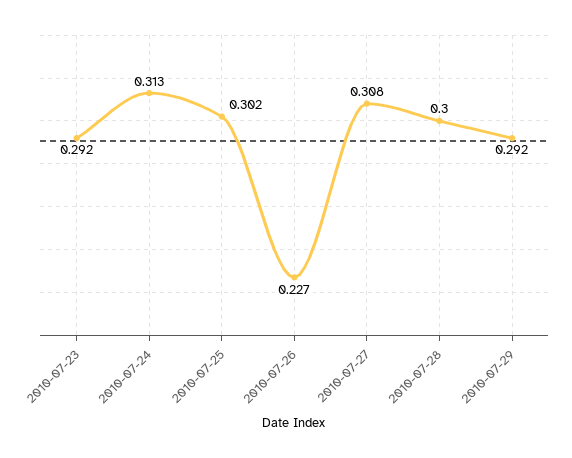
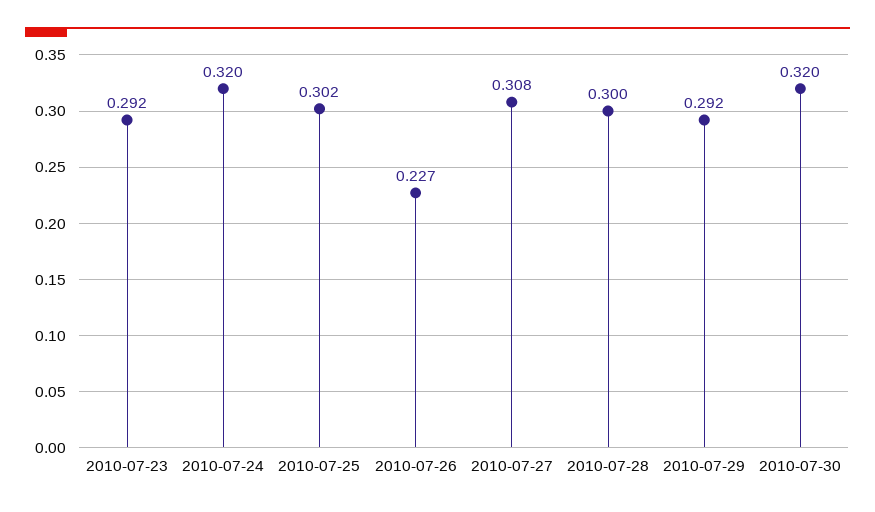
2010-07-24: 0.313 -> 0.32
2010-07-30: none -> 0.32

